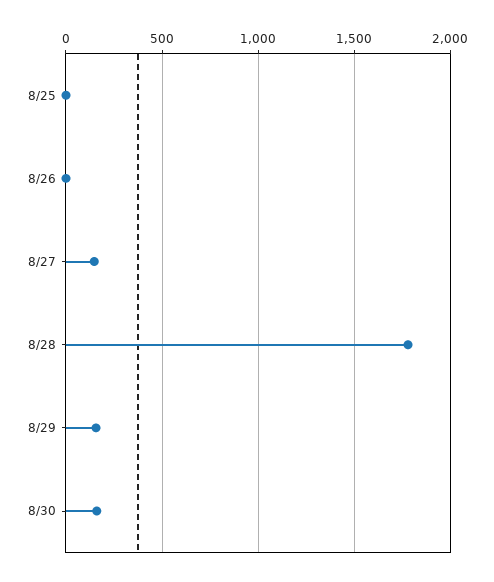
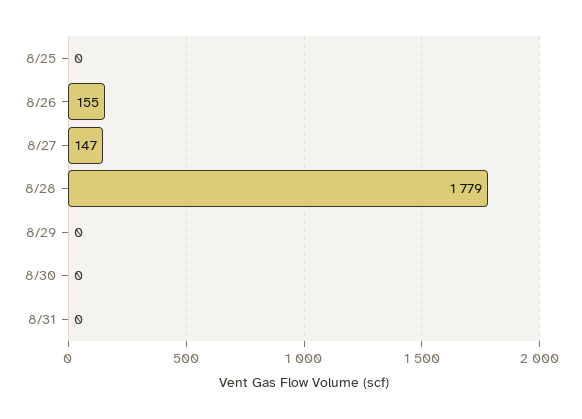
8/26: 0 -> 155
8/29: 150 -> 0
8/30: 150 -> 0
8/31: none -> 0

